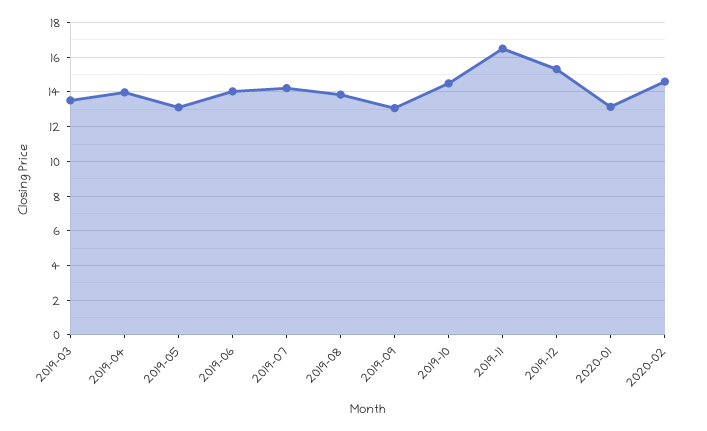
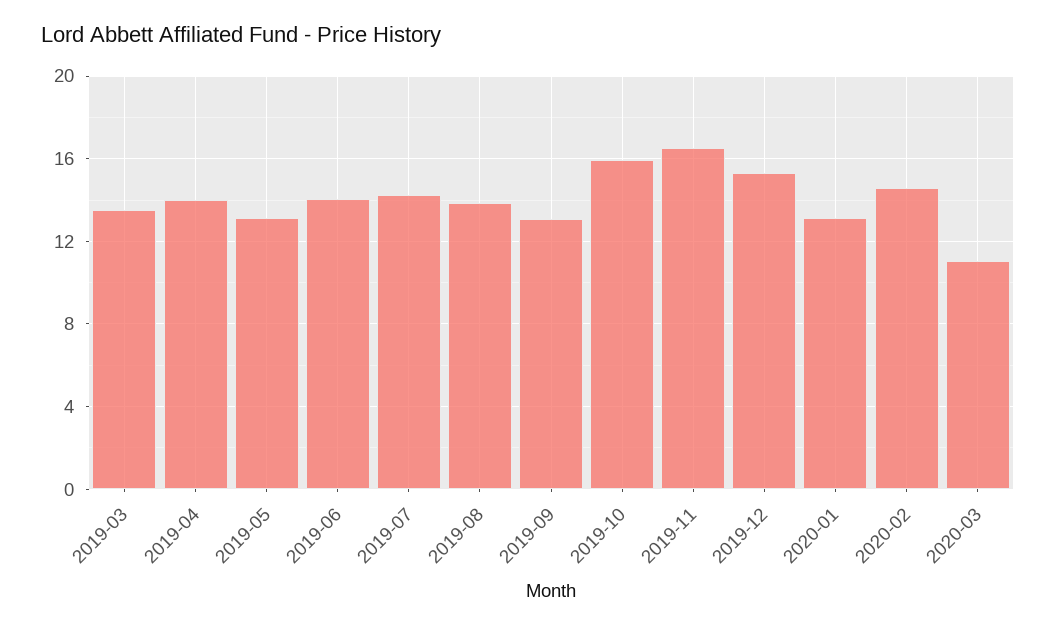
2019-10: 14.5 -> 16
2020-03: none -> 11

